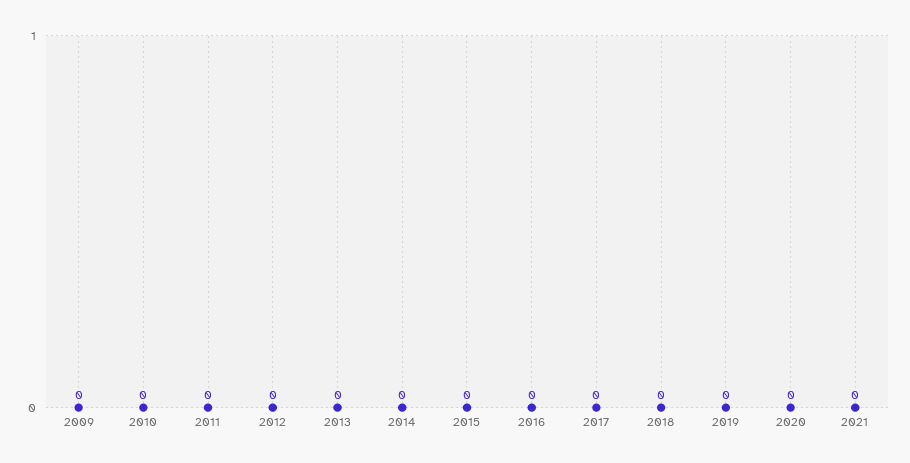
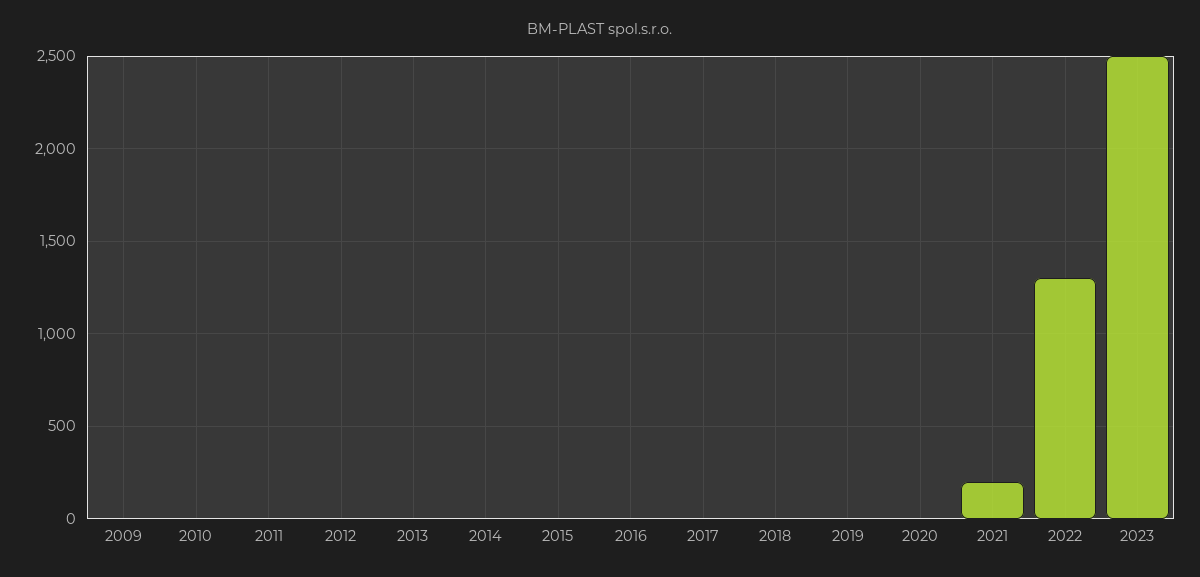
2021: 0 -> 200
2022: none -> 1300
2023: none -> 2500

